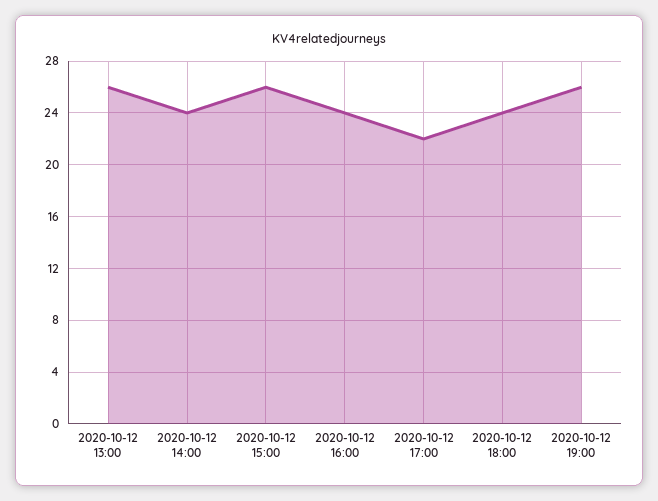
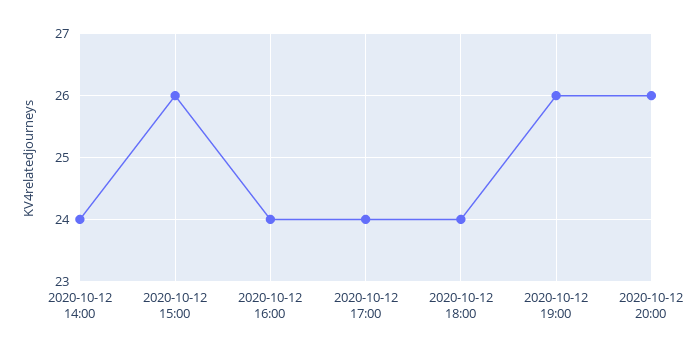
2020-10-12 13:00: 26 -> none
2020-10-12 17:00: 22 -> 24
2020-10-12 20:00: none -> 26

